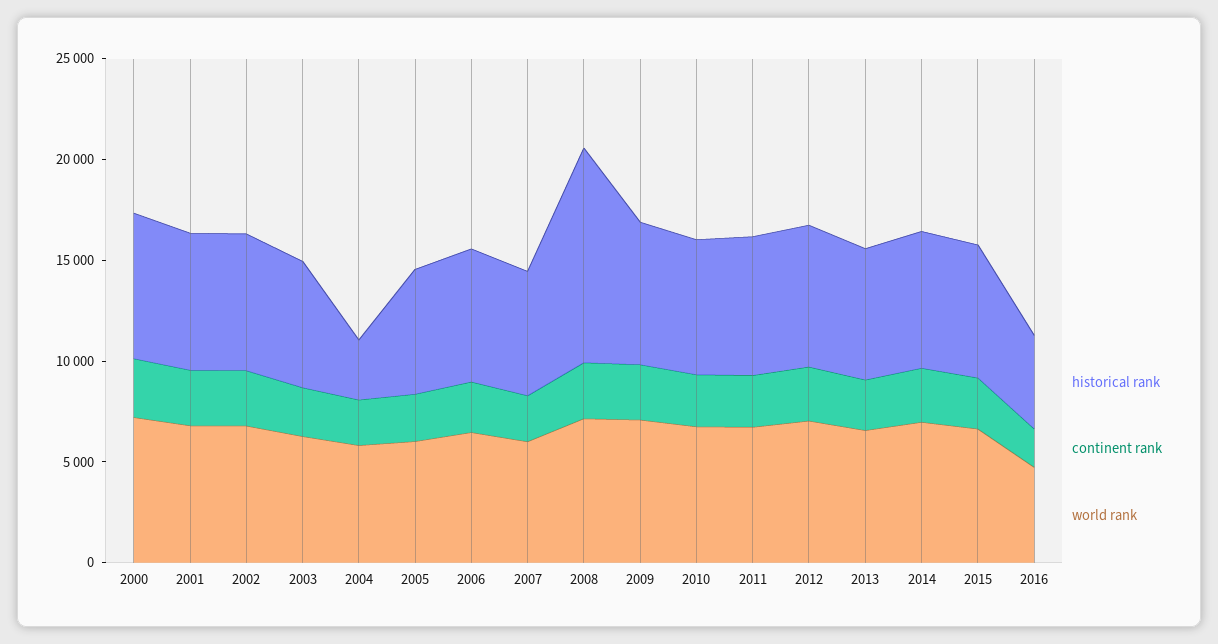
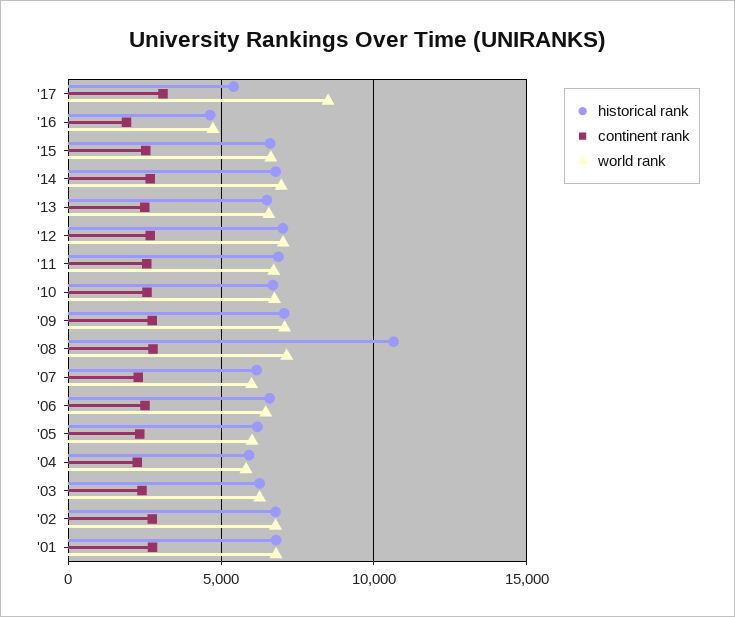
historical rank, 2000: 7000 -> none
continent rank, 2000: 3000 -> none
world rank, 2000: 7000 -> none
historical rank, 2004: 3000 -> 6000
historical rank, '17: none -> 5500
continent rank, '17: none -> 3000
world rank, '17: none -> 8500

